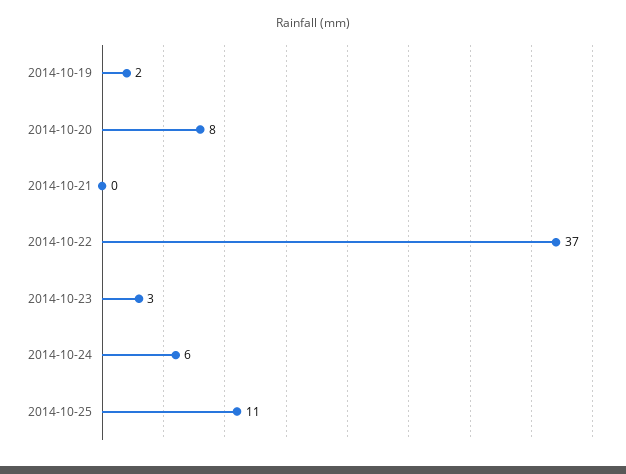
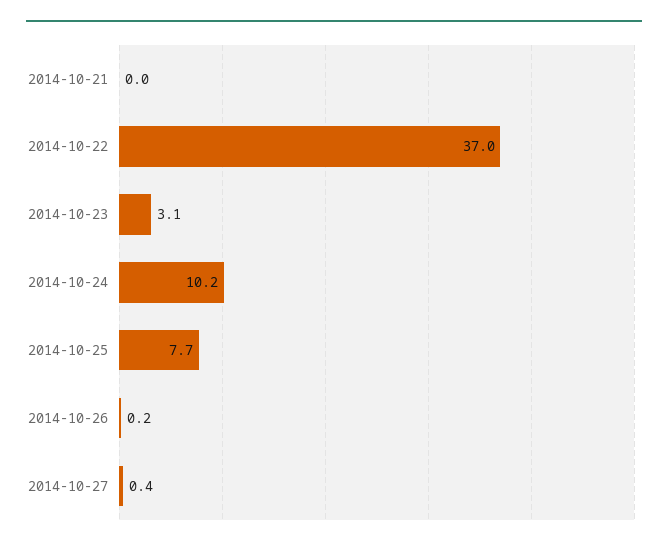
2014-10-19: 2 -> none
2014-10-20: 8 -> none
2014-10-24: 6 -> 10.2
2014-10-25: 11 -> 7.7
2014-10-26: none -> 0.2
2014-10-27: none -> 0.4

